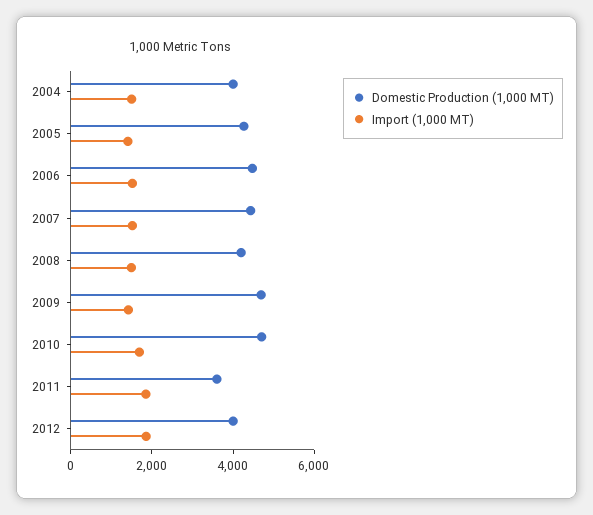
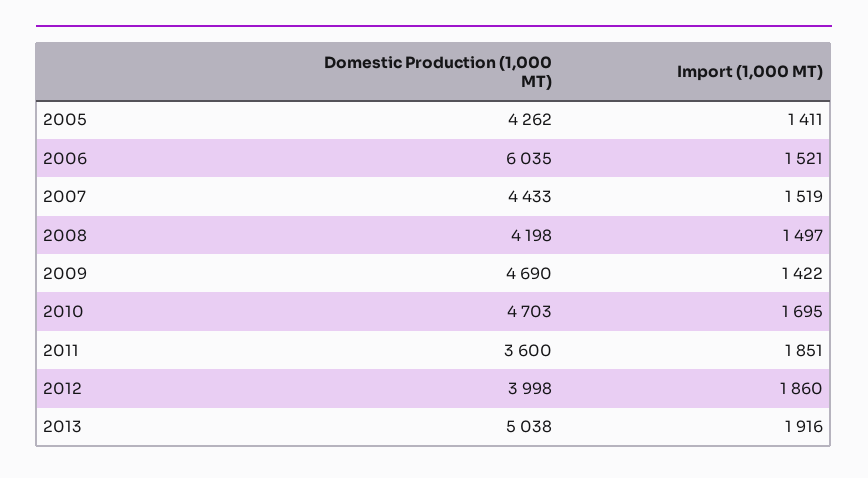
Domestic Production (1,000 MT), 2004: 4000 -> none
Import (1,000 MT), 2004: 1500 -> none
Domestic Production (1,000 MT), 2006: 4500 -> 6035
Domestic Production (1,000 MT), 2013: none -> 5038
Import (1,000 MT), 2013: none -> 1916

